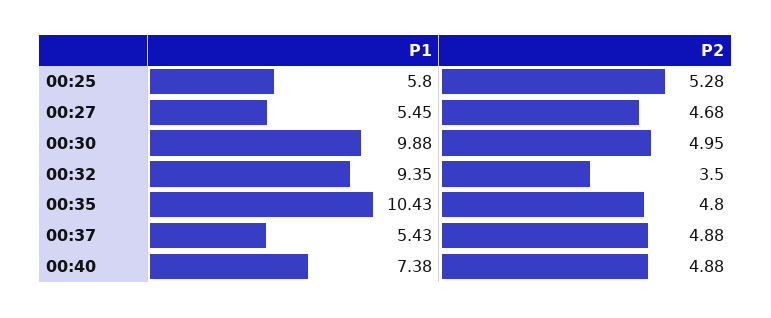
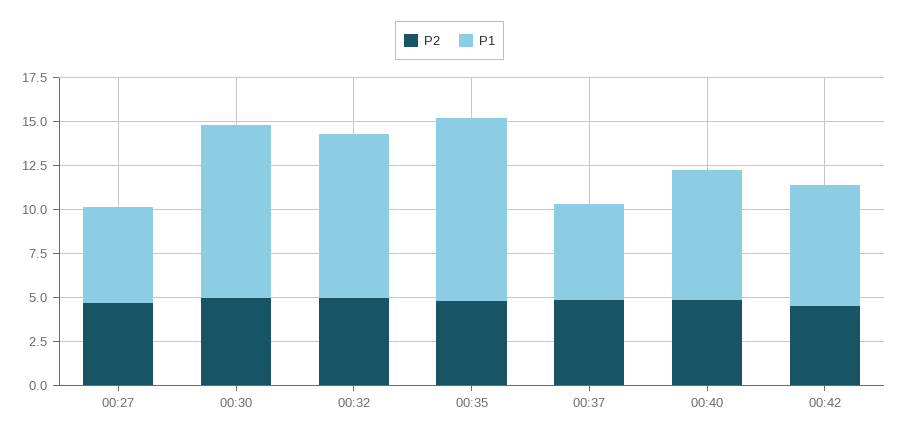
P1, 00:25: 5.8 -> none
P2, 00:25: 5.28 -> none
P2, 00:32: 3.5 -> 5
P2, 00:42: none -> 4.5
P1, 00:42: none -> 7

